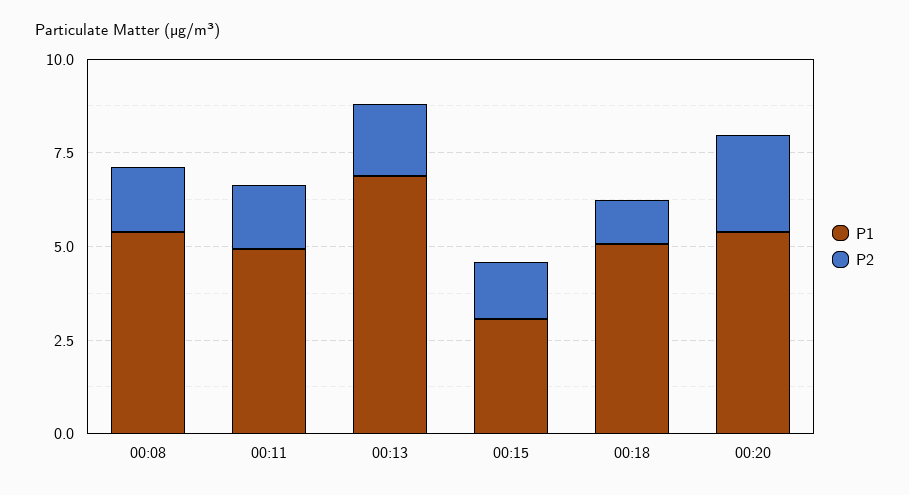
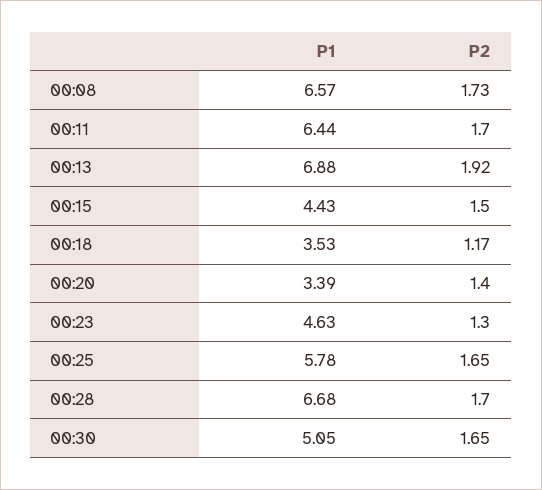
P1, 00:08: 5.5 -> 6.57
P1, 00:11: 5 -> 6.44
P1, 00:15: 3 -> 4.43
P1, 00:18: 5 -> 3.53
P1, 00:20: 5.5 -> 3.39
P2, 00:20: 2.5 -> 1.4
P1, 00:23: none -> 4.63
P2, 00:23: none -> 1.3
P1, 00:25: none -> 5.78
P2, 00:25: none -> 1.65
P1, 00:28: none -> 6.68
P2, 00:28: none -> 1.7
P1, 00:30: none -> 5.05
P2, 00:30: none -> 1.65

